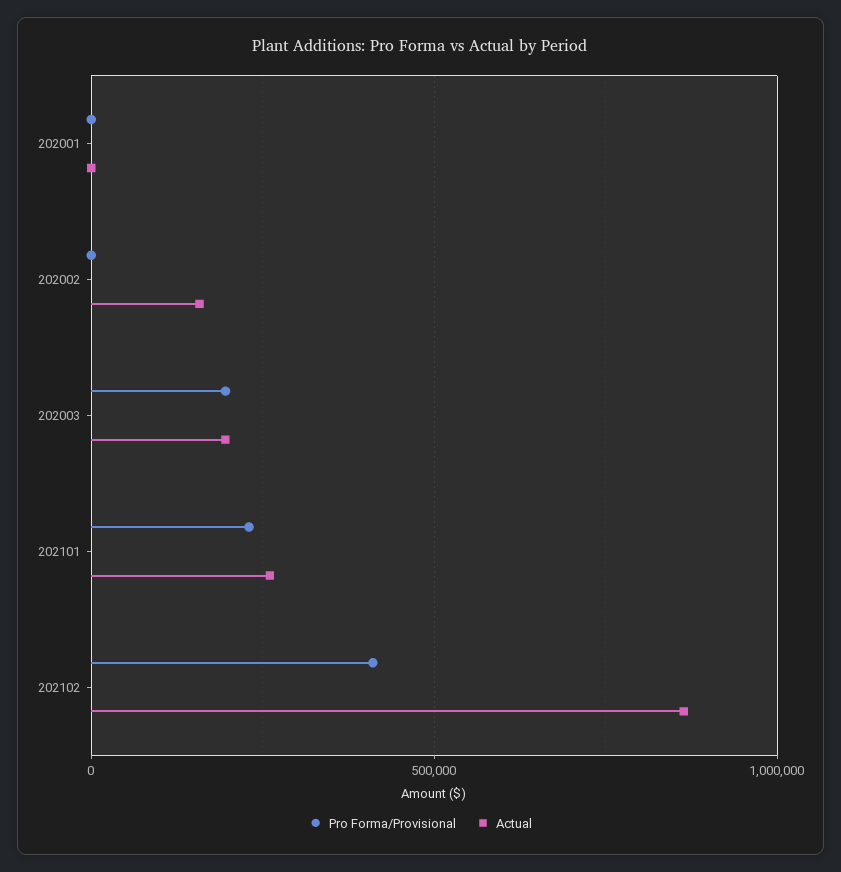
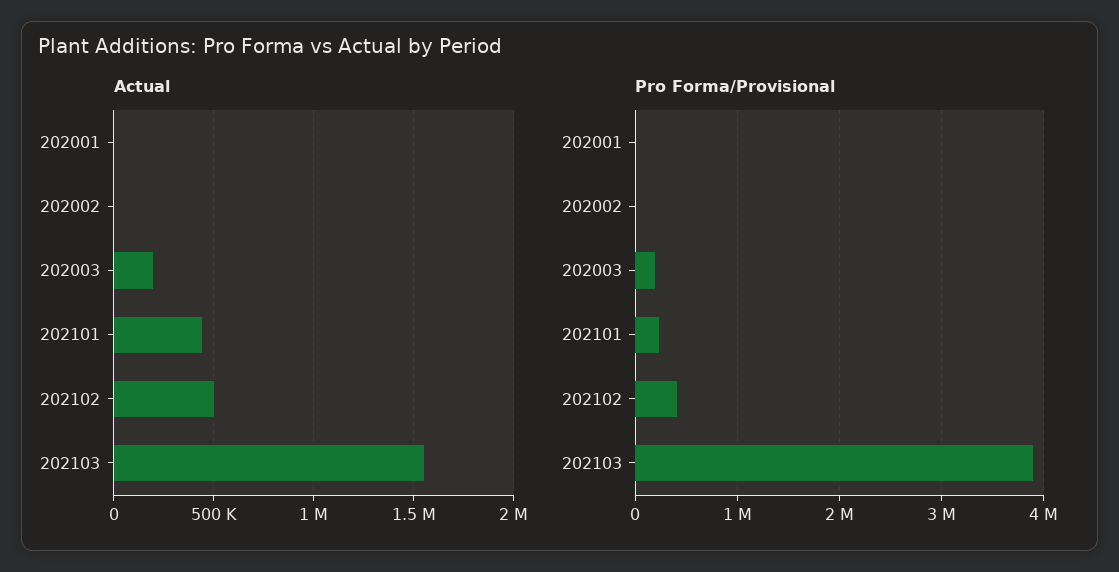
Actual, 202002: 150000 -> 0
Actual, 202101: 250000 -> 450000
Actual, 202102: 850000 -> 500000
Actual, 202103: none -> 1550000
Pro Forma/Provisional, 202103: none -> 3900000

